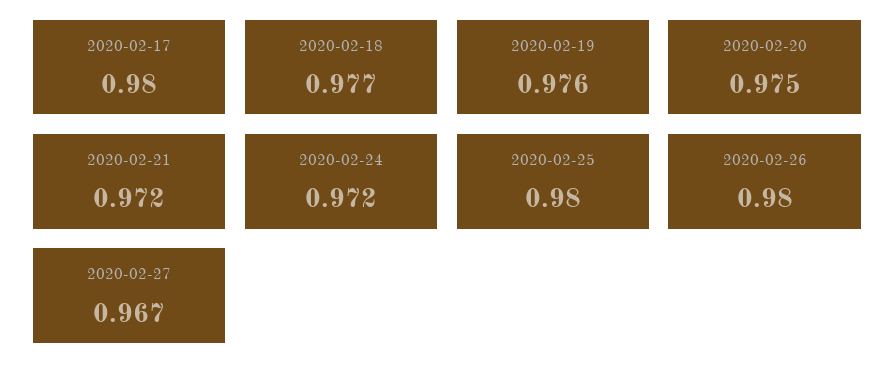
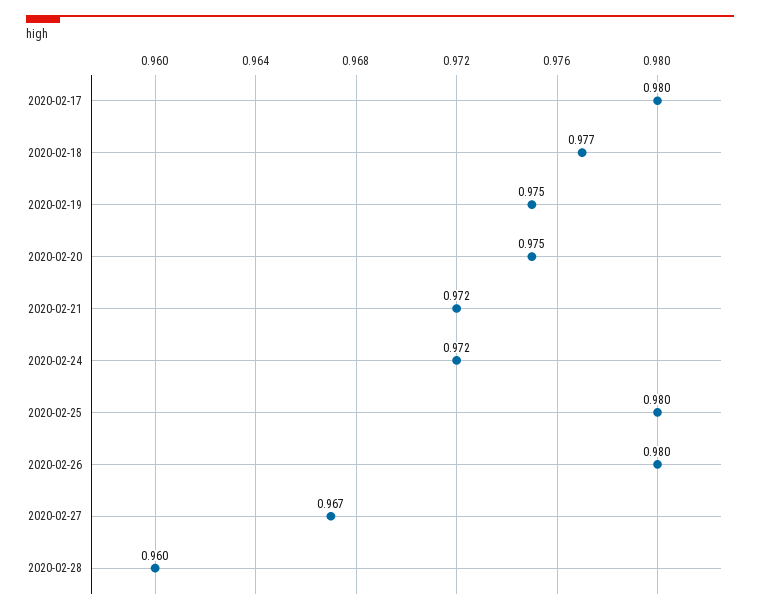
2020-02-19: 0.976 -> 0.975
2020-02-28: none -> 0.96

